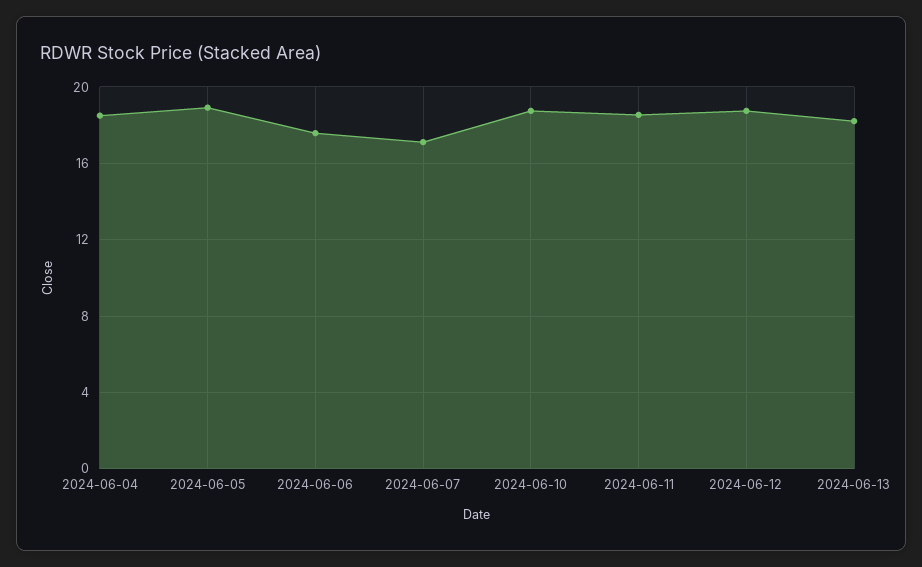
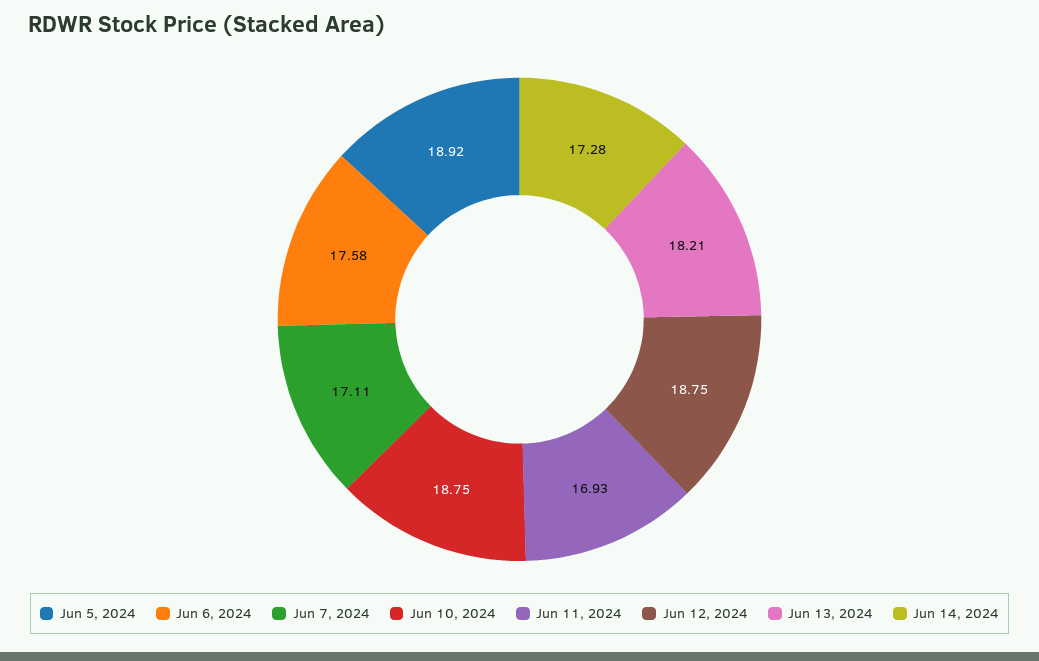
2024-06-04: 18.5 -> none
2024-06-11: 18.5 -> 16.93
Jun 14, 2024: none -> 17.28

